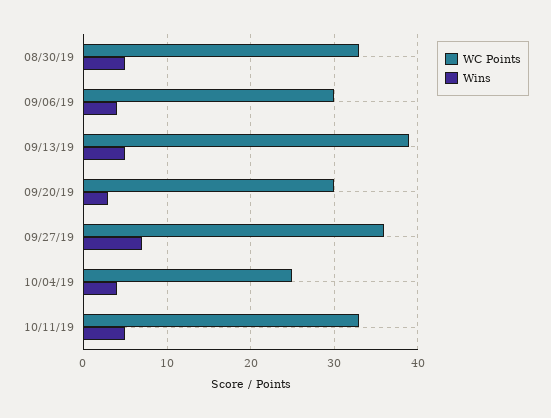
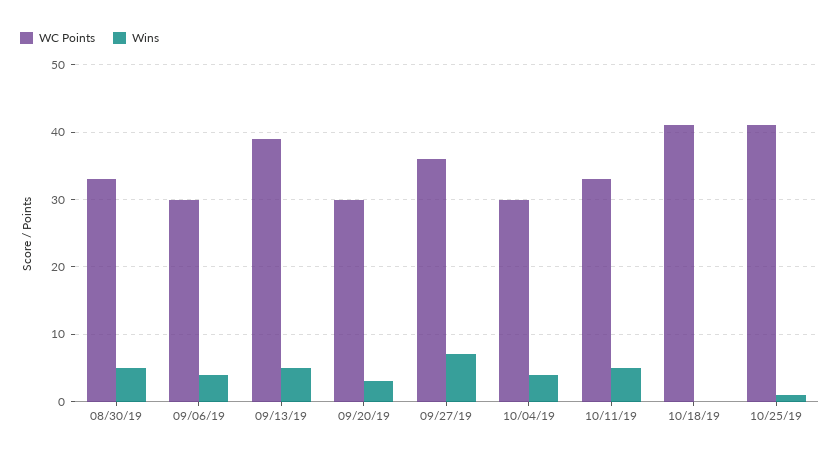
WC Points, 10/04/19: 25 -> 30
WC Points, 10/18/19: none -> 41
Wins, 10/18/19: none -> 0
WC Points, 10/25/19: none -> 41
Wins, 10/25/19: none -> 1

